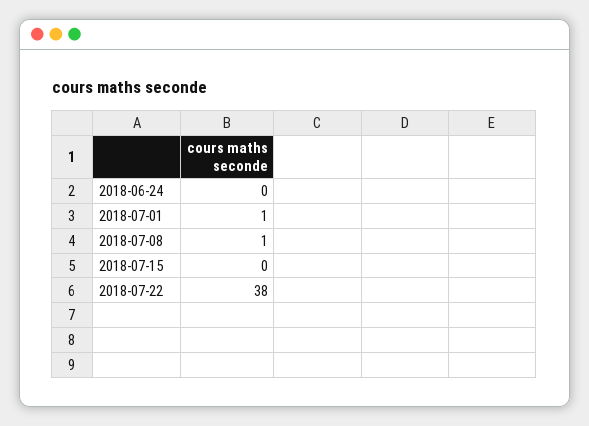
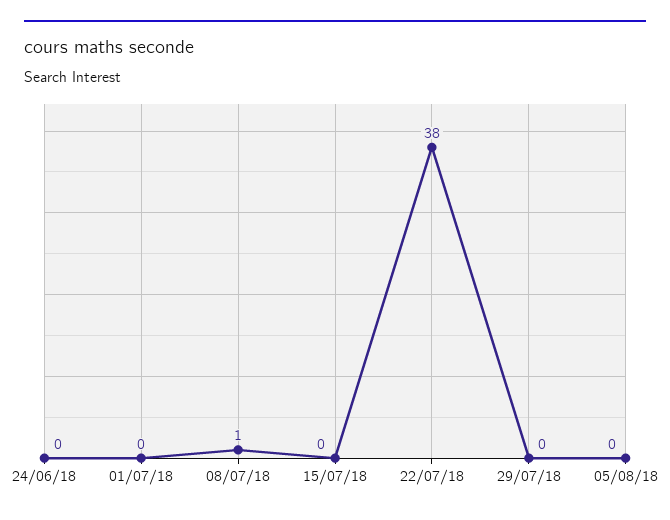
2018-07-01: 1 -> 0
29/07/18: none -> 0
05/08/18: none -> 0

